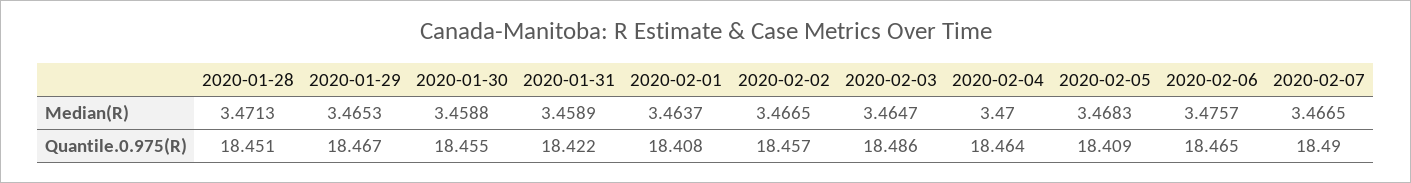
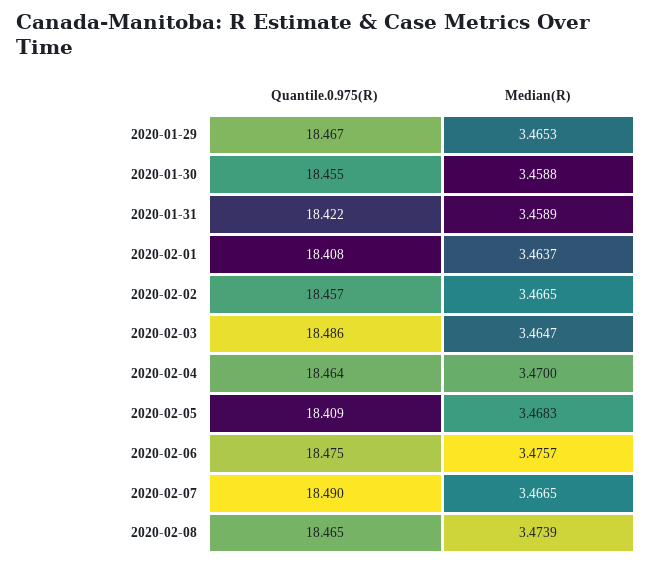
2020-01-28, Median(R): 3.4713 -> none
2020-01-28, Quantile.0.975(R): 18.451 -> none
2020-02-06, Quantile.0.975(R): 18.465 -> 18.475
2020-02-08, Quantile.0.975(R): none -> 18.465
2020-02-08, Median(R): none -> 3.4739

